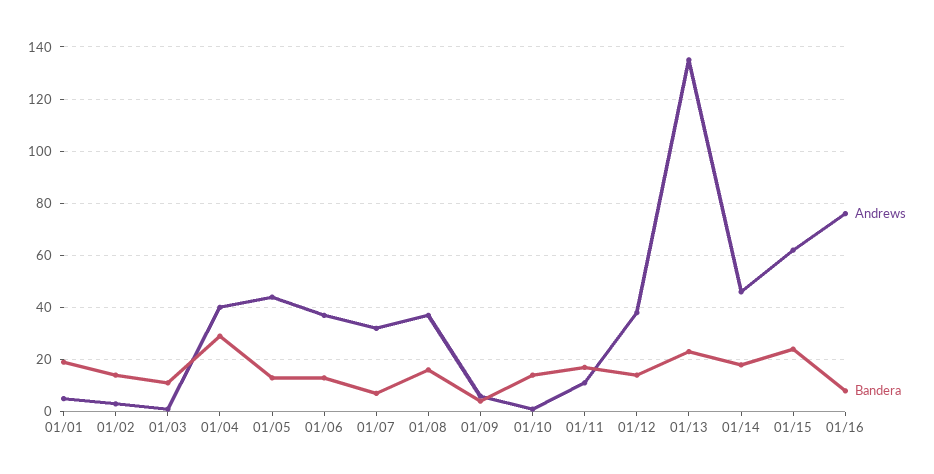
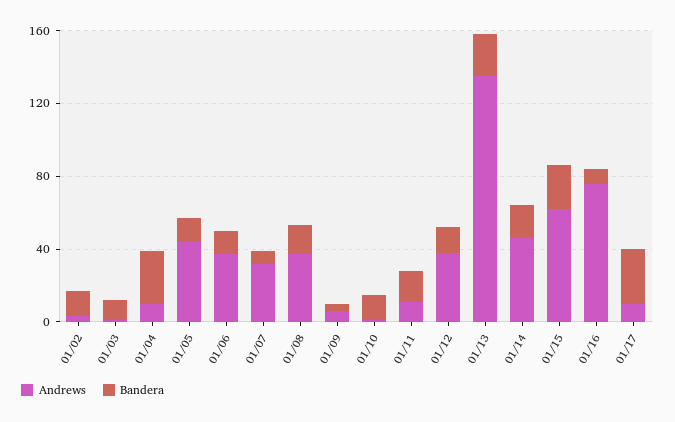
Andrews, 01/01: 5 -> none
Bandera, 01/01: 20 -> none
Andrews, 01/04: 40 -> 10
Andrews, 01/17: none -> 10
Bandera, 01/17: none -> 30

